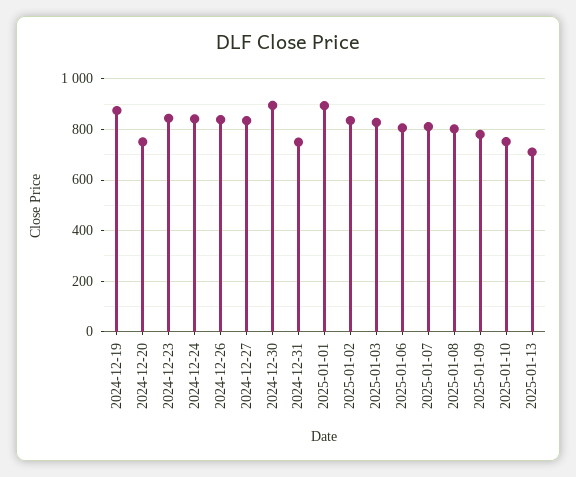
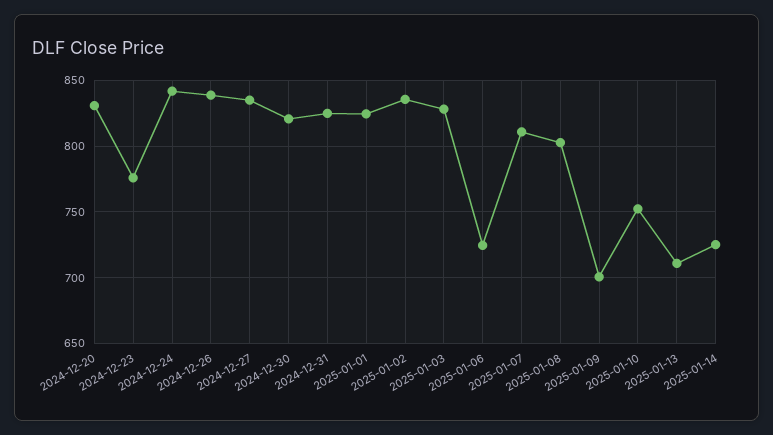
2024-12-19: 875 -> none
2024-12-20: 750 -> 830
2024-12-23: 850 -> 775
2024-12-30: 900 -> 820
2024-12-31: 750 -> 825
2025-01-01: 900 -> 825
2025-01-06: 800 -> 725
2025-01-09: 775 -> 700
2025-01-14: none -> 725

